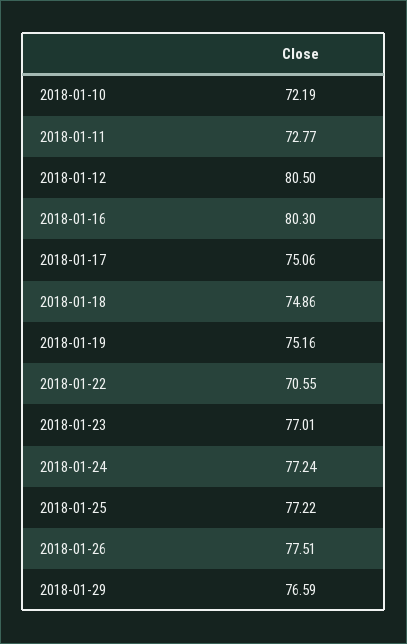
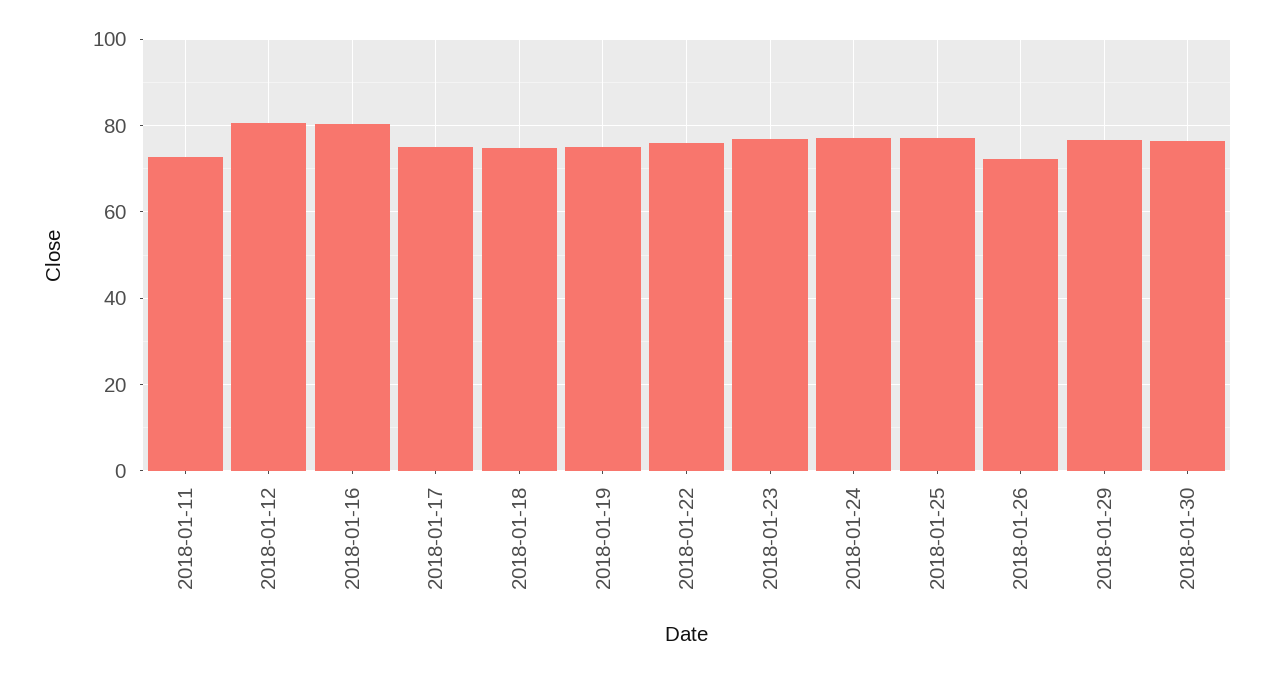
2018-01-10: 72.19 -> none
2018-01-22: 70.55 -> 76
2018-01-26: 77.51 -> 72
2018-01-30: none -> 76

